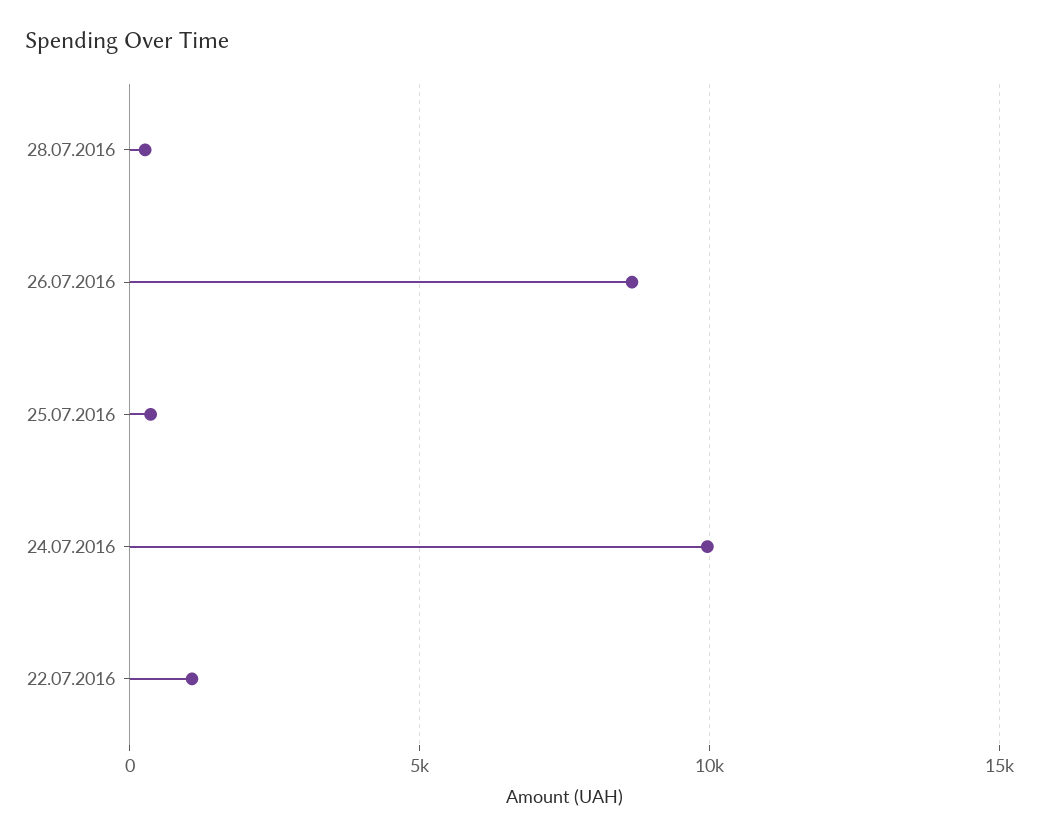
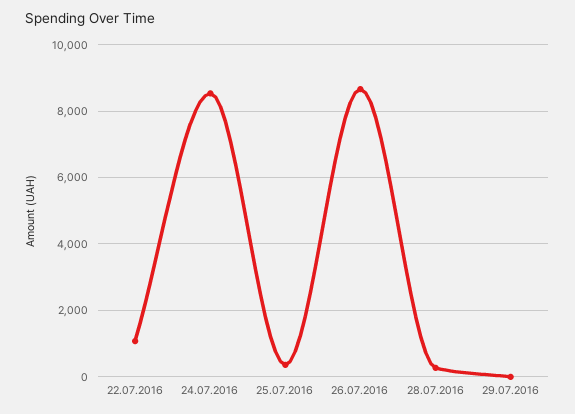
24.07.2016: 10000 -> 8600
29.07.2016: none -> 0

